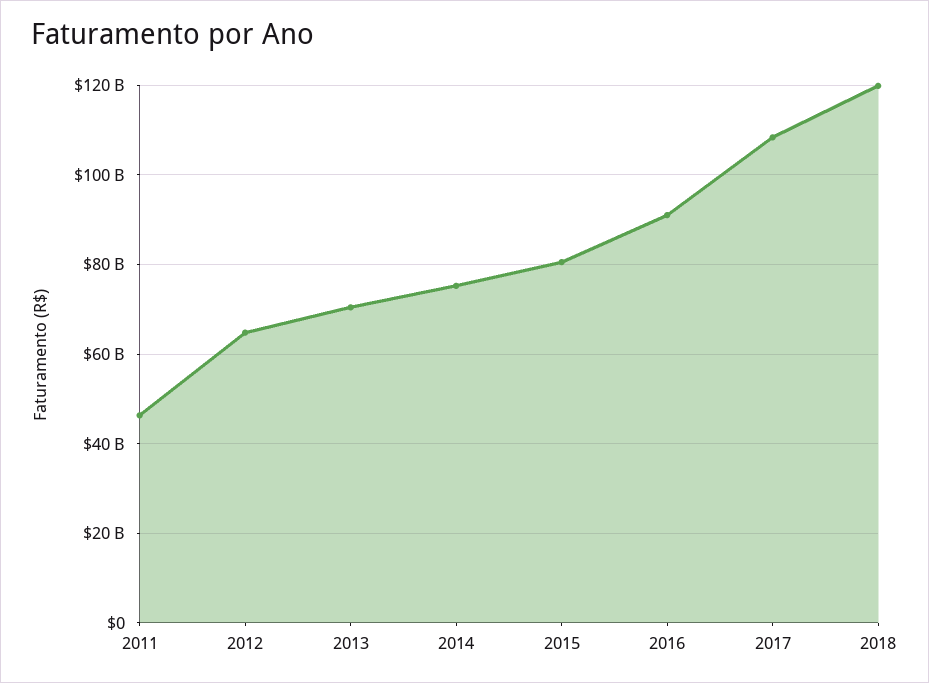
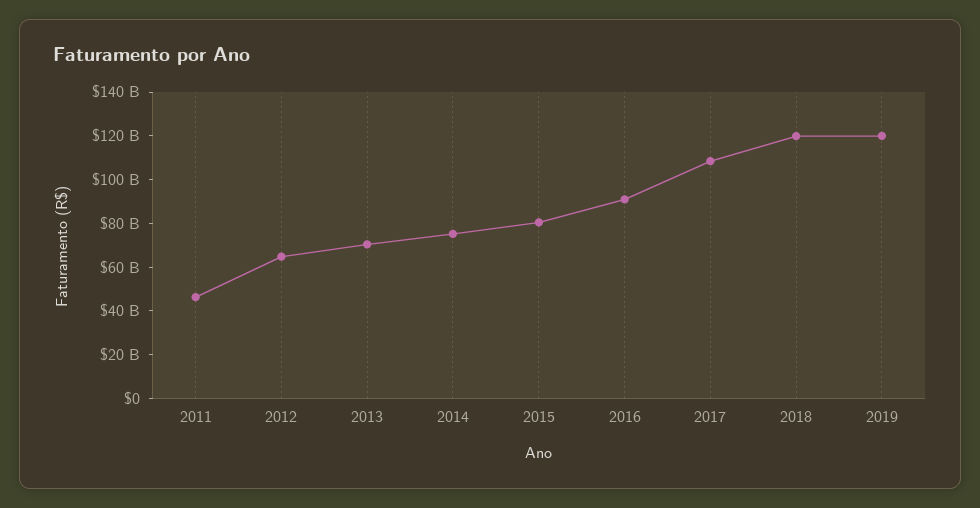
2019: none -> 120000000000

